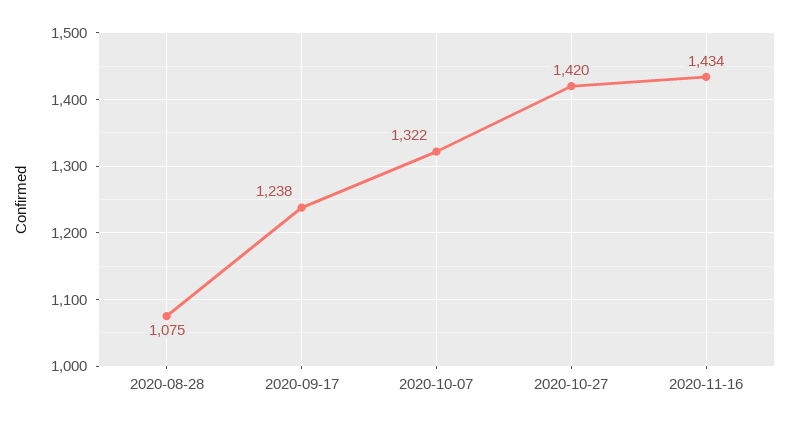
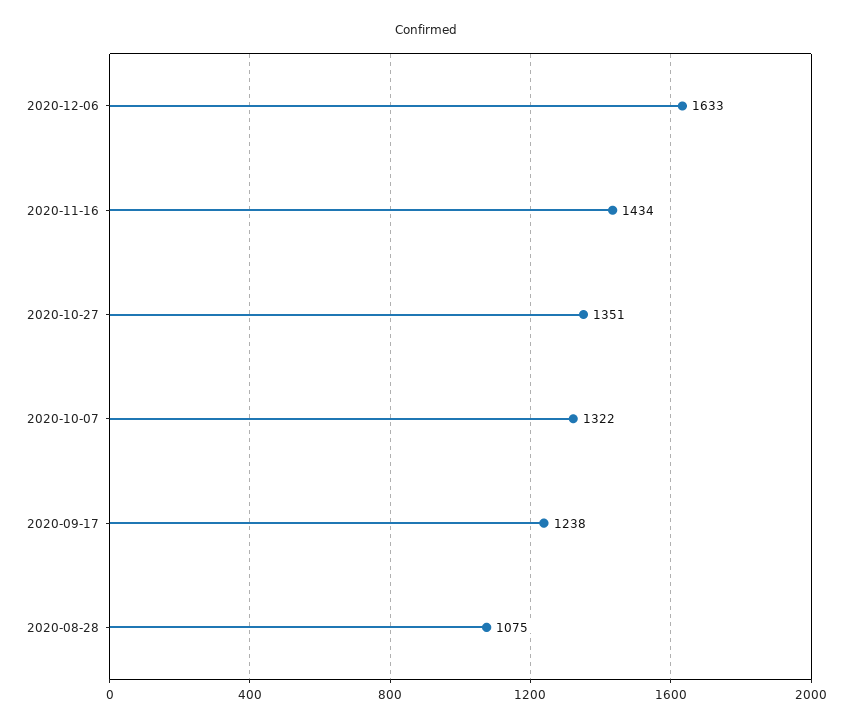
2020-10-27: 1420 -> 1351
2020-12-06: none -> 1633

